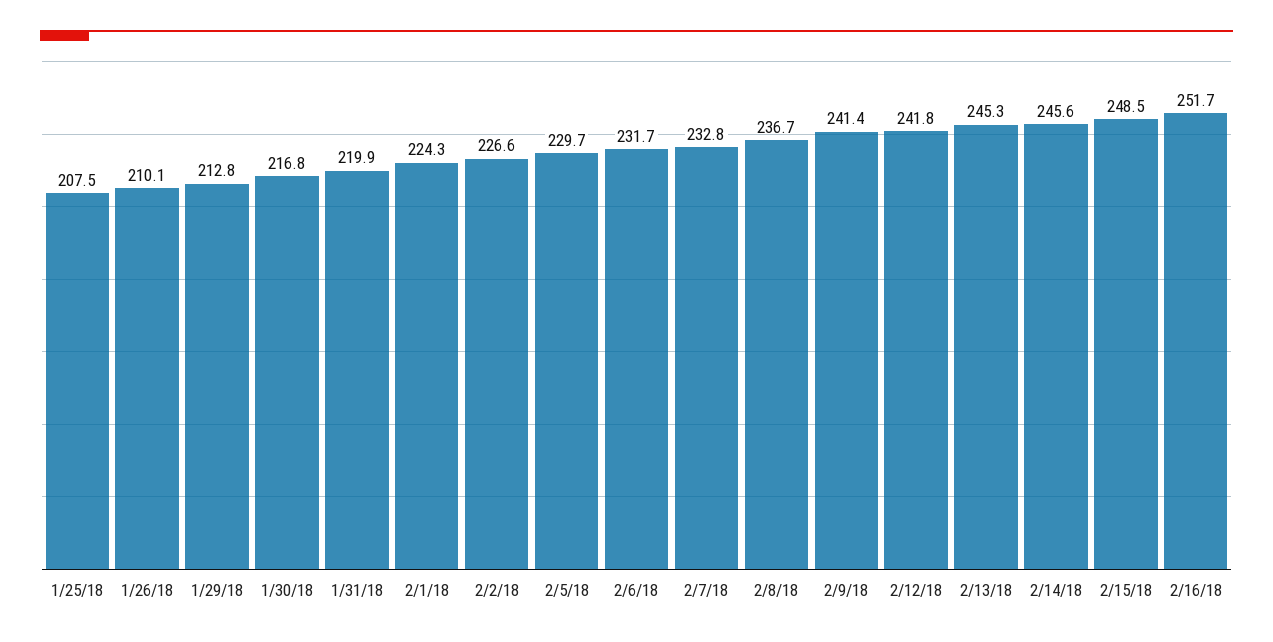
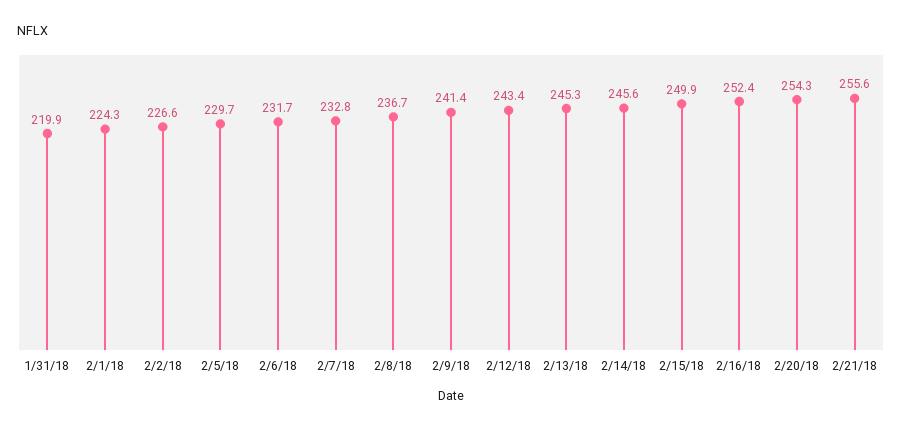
1/25/18: 207.5 -> none
1/26/18: 210.1 -> none
1/29/18: 212.8 -> none
1/30/18: 216.8 -> none
2/12/18: 241.8 -> 243.4
2/15/18: 248.5 -> 249.9
2/16/18: 251.7 -> 252.4
2/20/18: none -> 254.3
2/21/18: none -> 255.6

